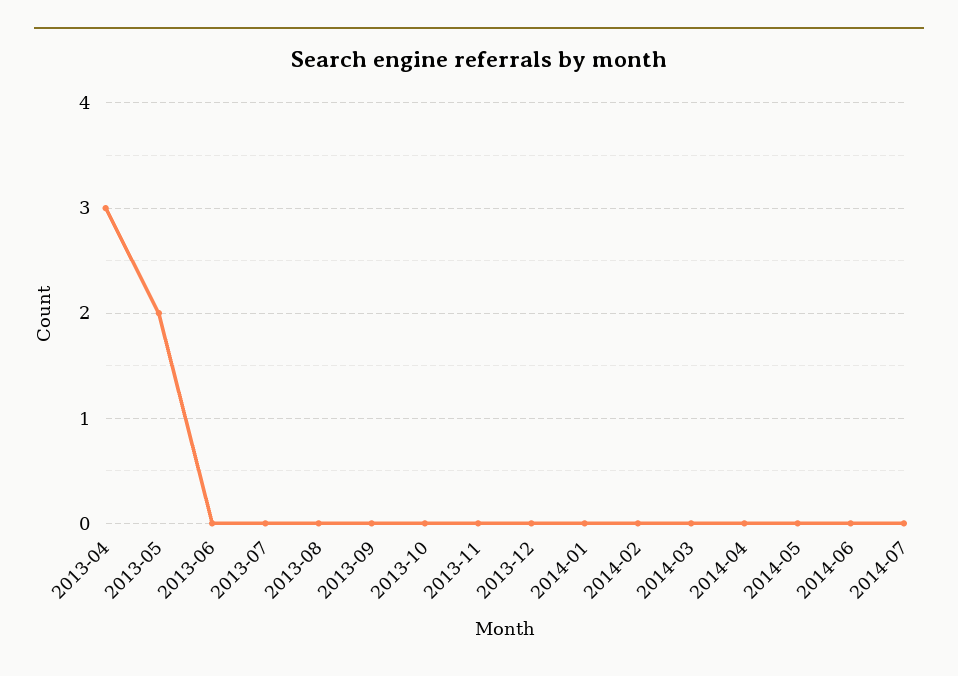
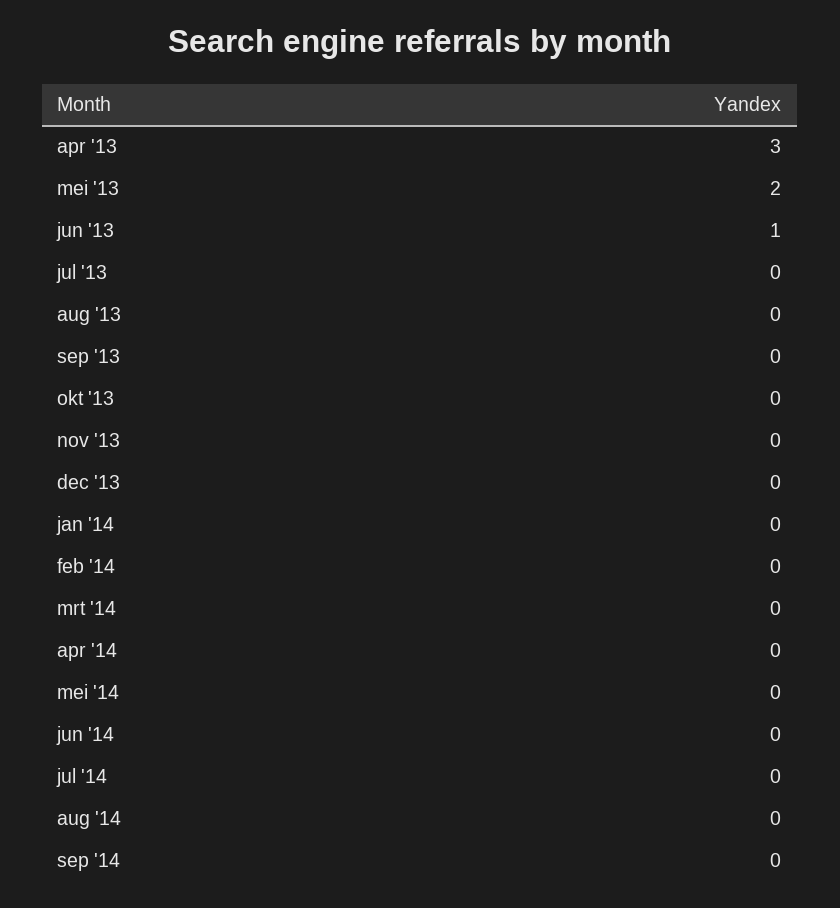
2013-06: 0 -> 1
aug '14: none -> 0
sep '14: none -> 0

